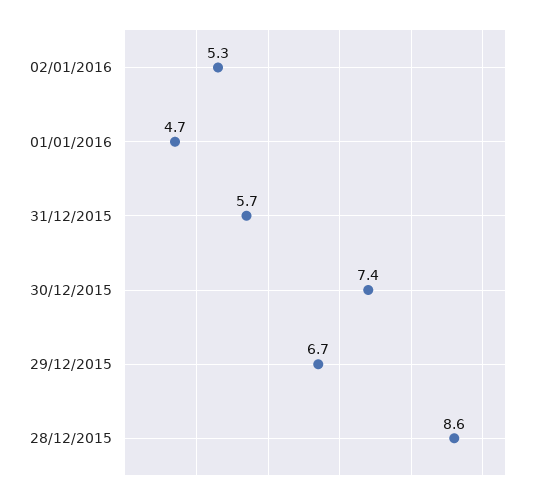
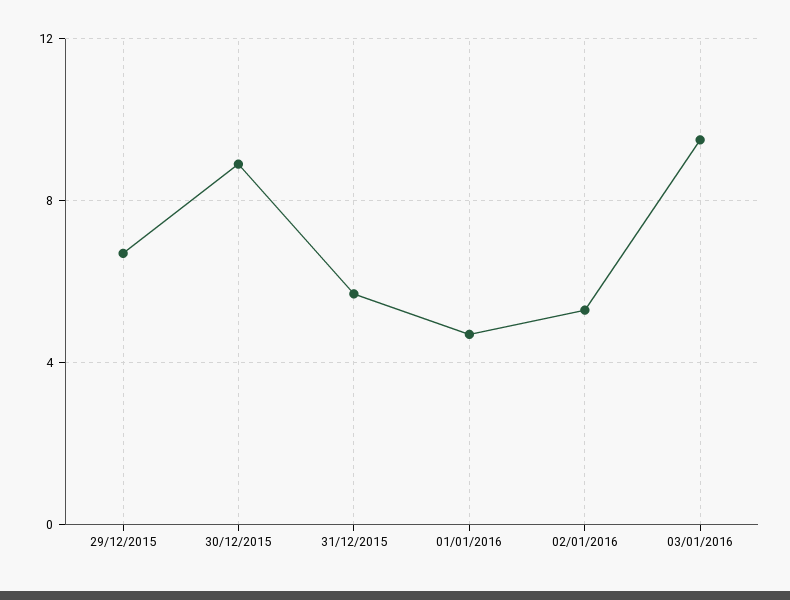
30/12/2015: 7.4 -> 9
28/12/2015: 8.6 -> none
03/01/2016: none -> 9.5

